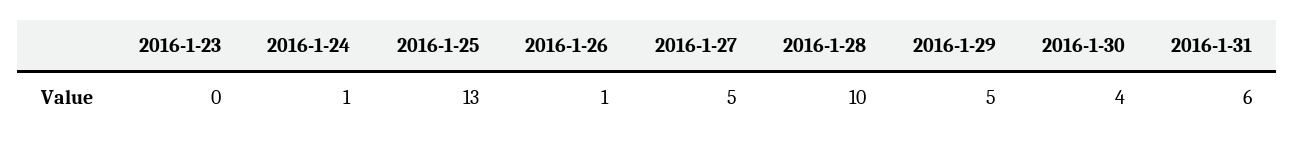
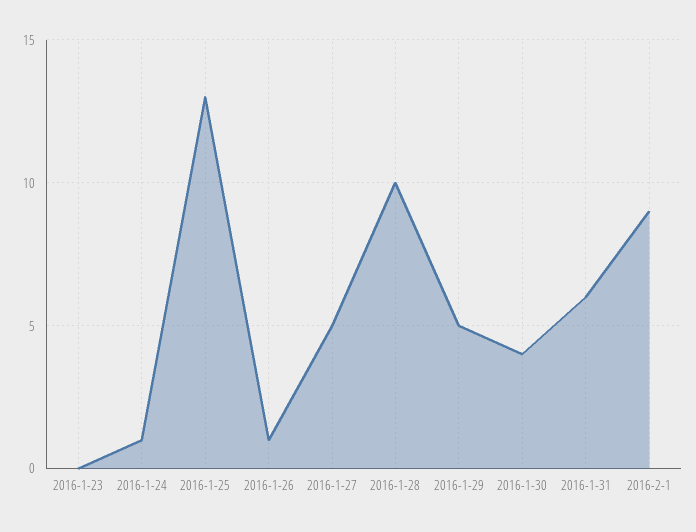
2016-2-1: none -> 9

